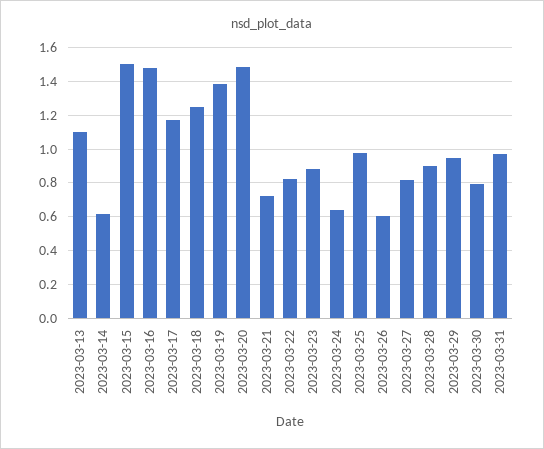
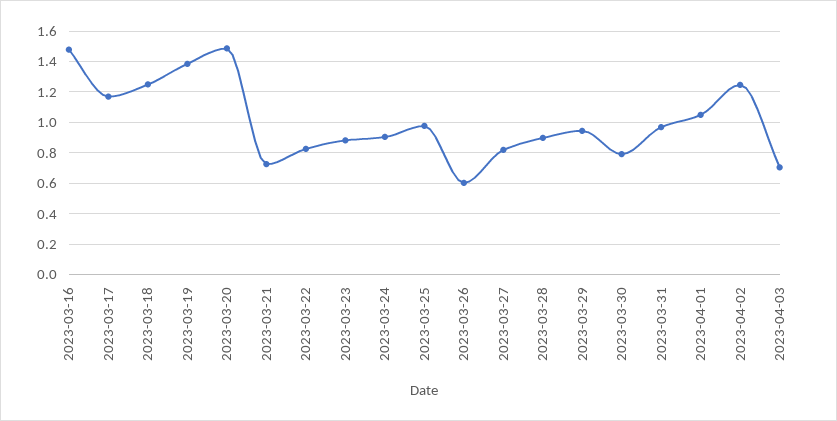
2023-03-13: 1.1 -> none
2023-03-14: 0.6 -> none
2023-03-15: 1.5 -> none
2023-03-24: 0.65 -> 0.9
2023-04-01: none -> 1.05
2023-04-02: none -> 1.25
2023-04-03: none -> 0.7

